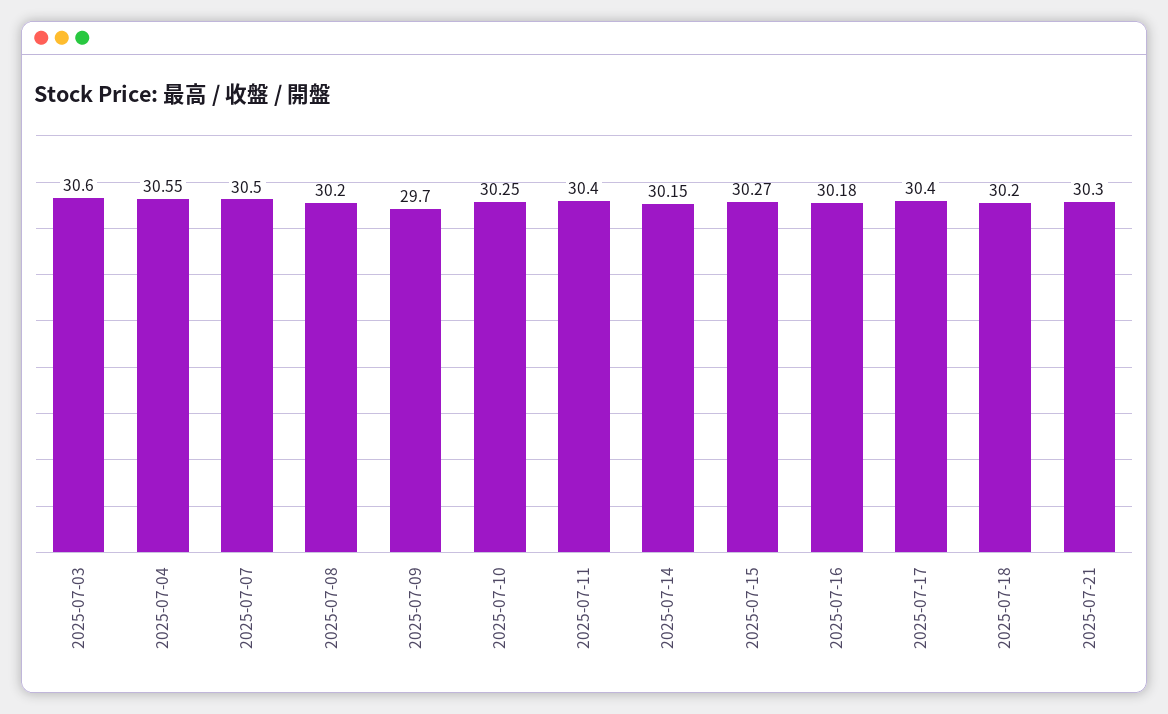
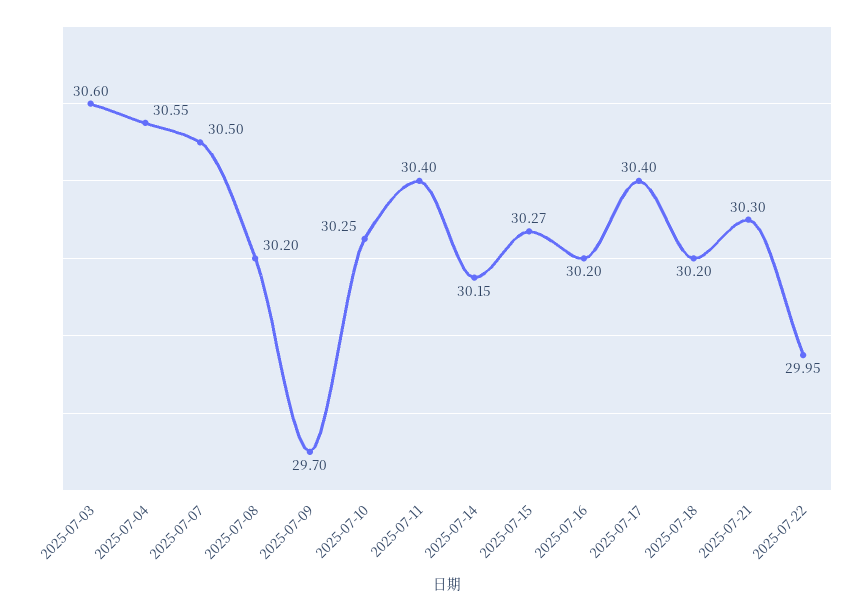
2025-07-16: 30.18 -> 30.2
2025-07-22: none -> 29.95

